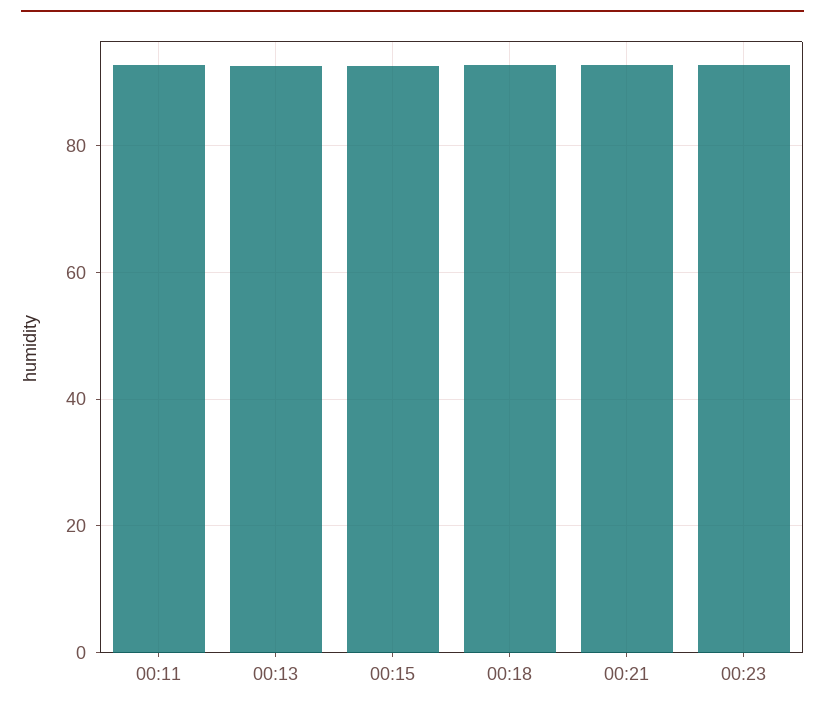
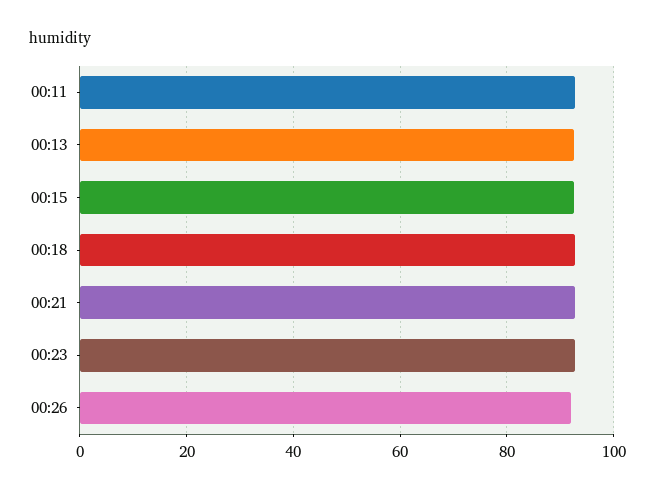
00:26: none -> 92

